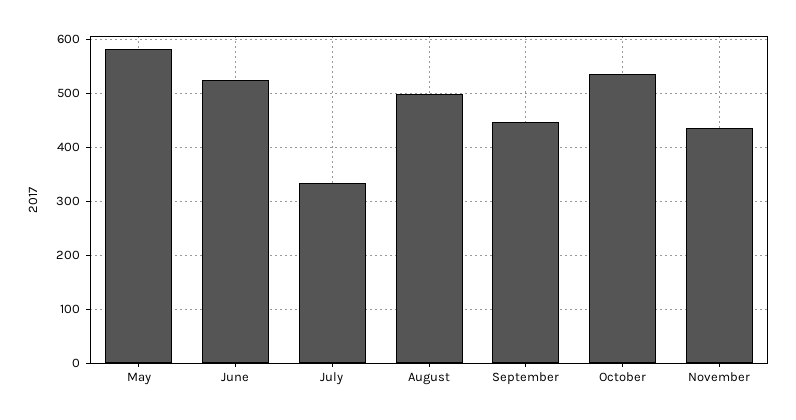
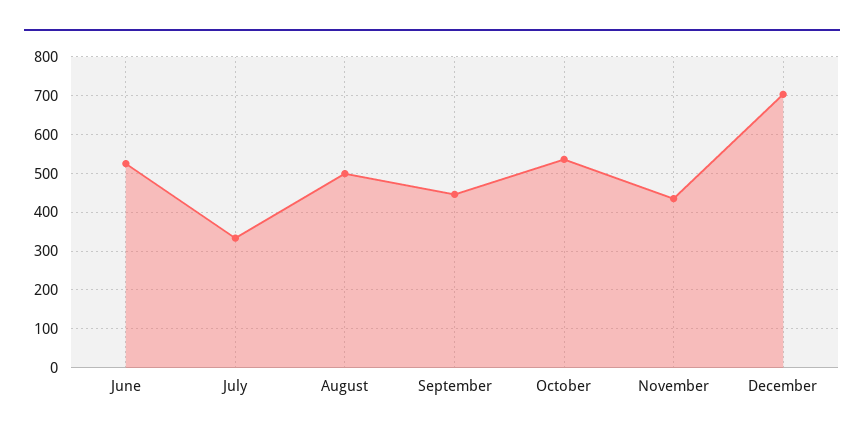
May: 580 -> none
December: none -> 700

